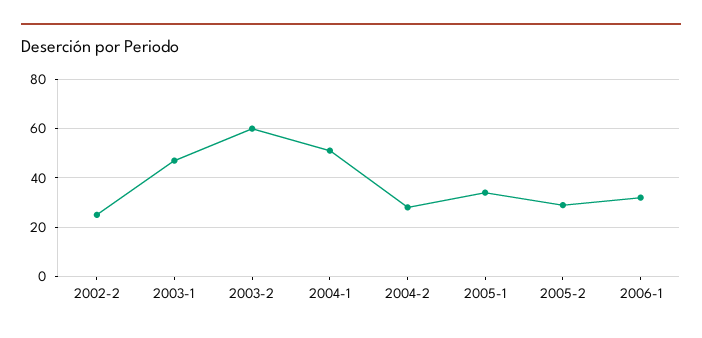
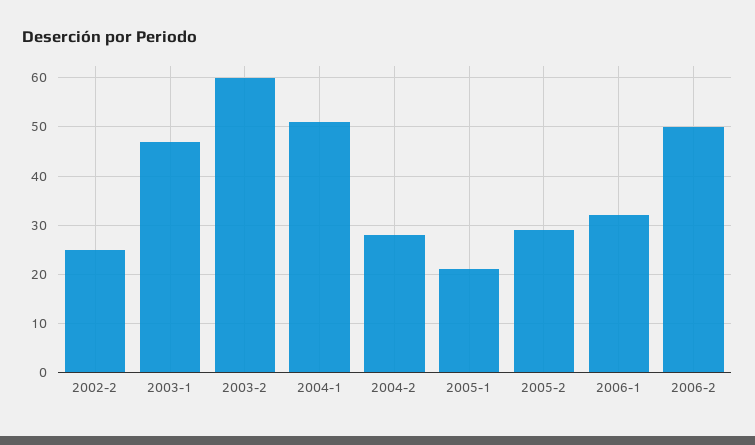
2005-1: 35 -> 20
2006-2: none -> 50

